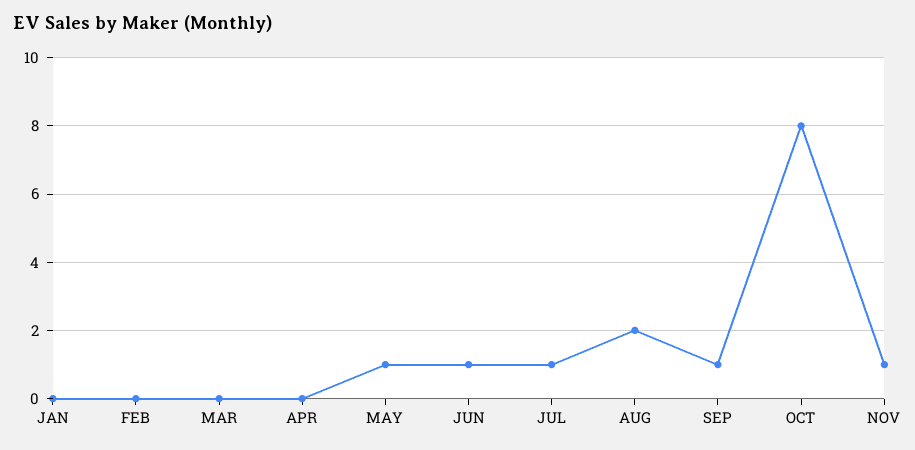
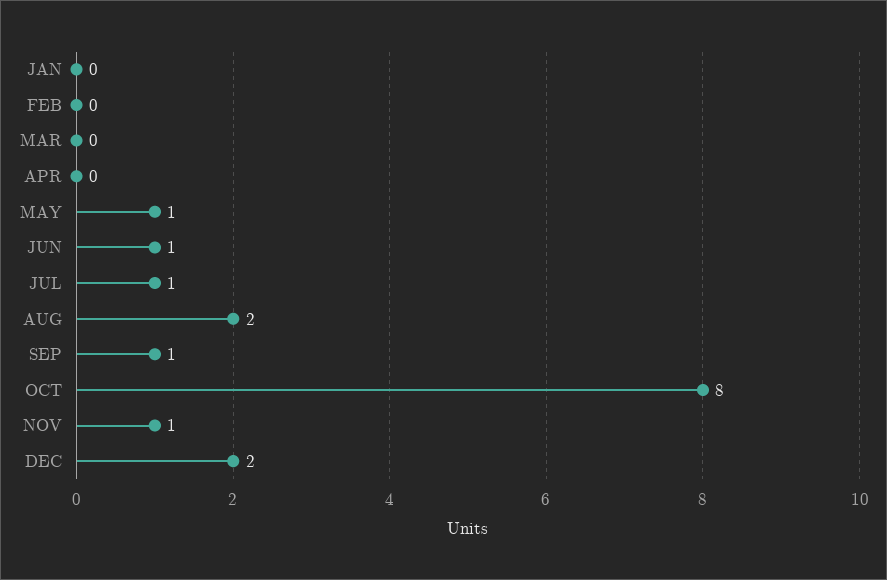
DEC: none -> 2

